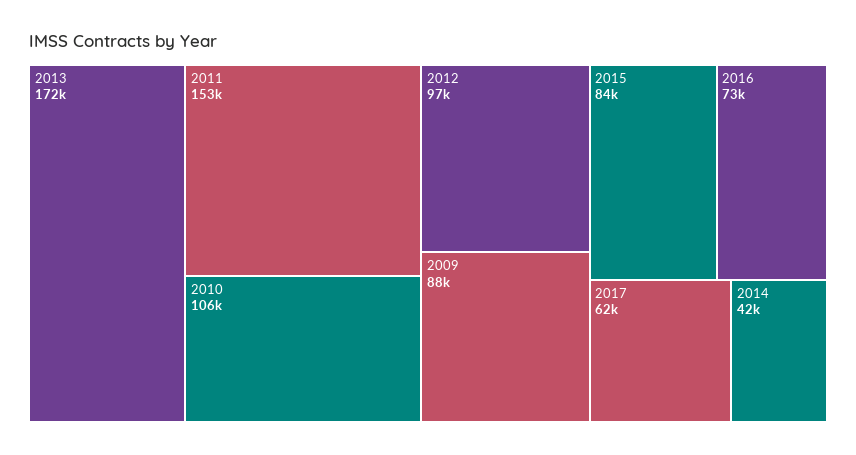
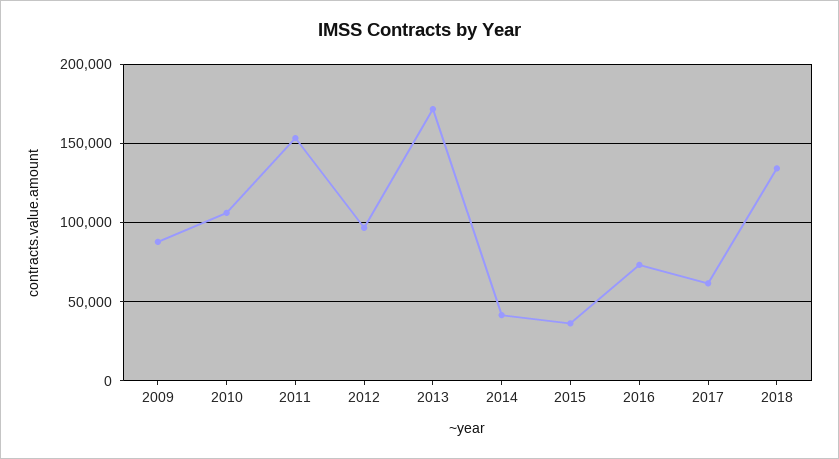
2015: 84000 -> 35000
2018: none -> 135000

